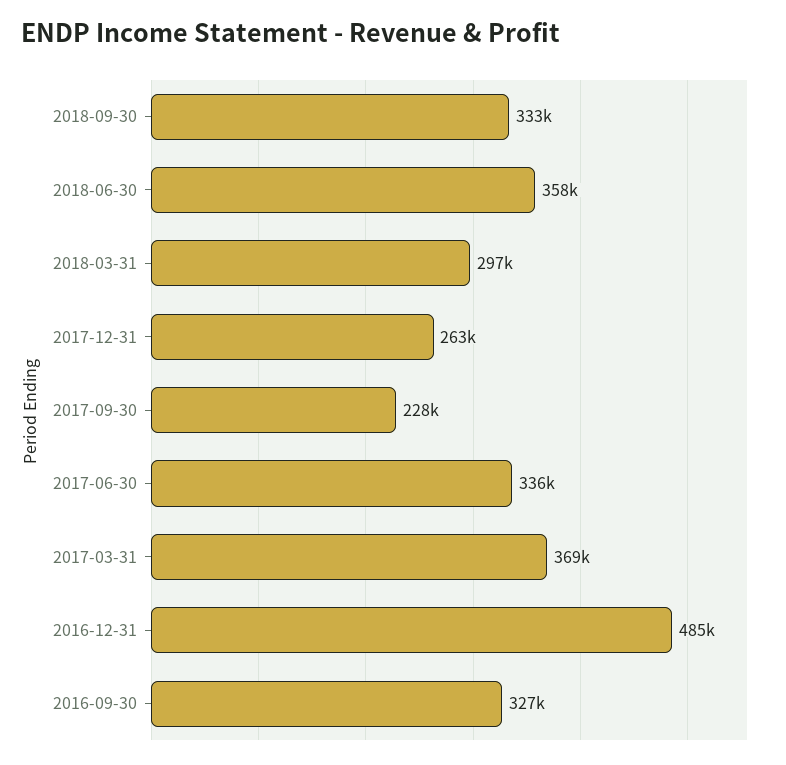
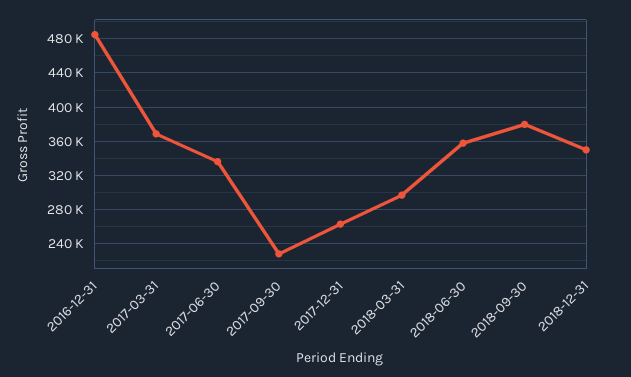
2018-09-30: 333000 -> 380000
2016-09-30: 327000 -> none
2018-12-31: none -> 350000

